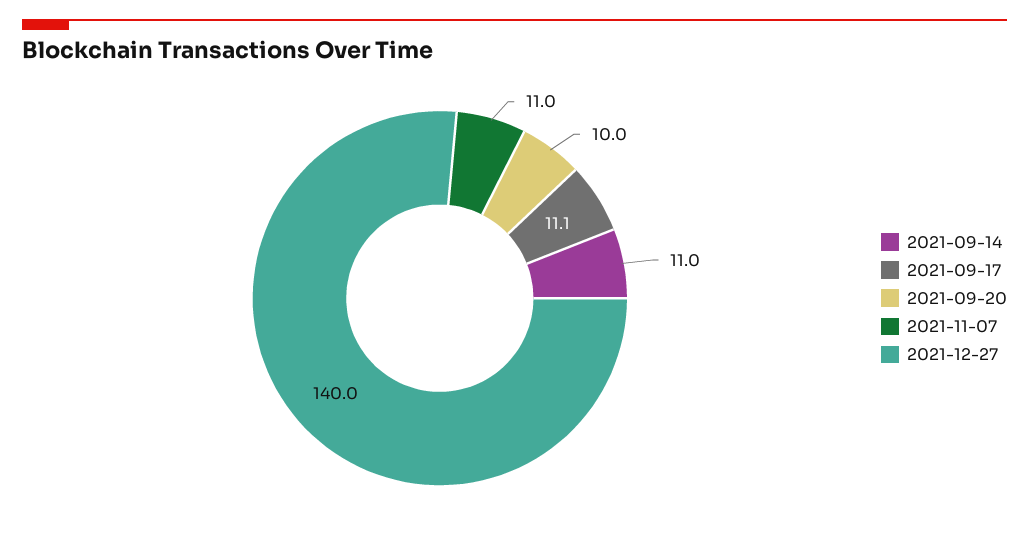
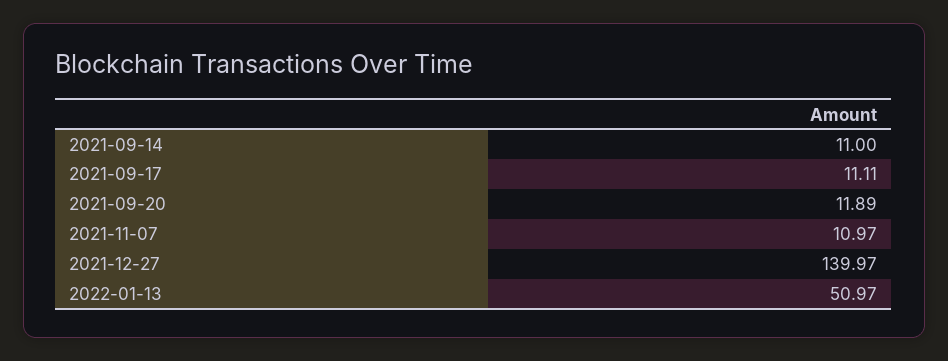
2021-09-20: 10 -> 11.89
2022-01-13: none -> 50.97

